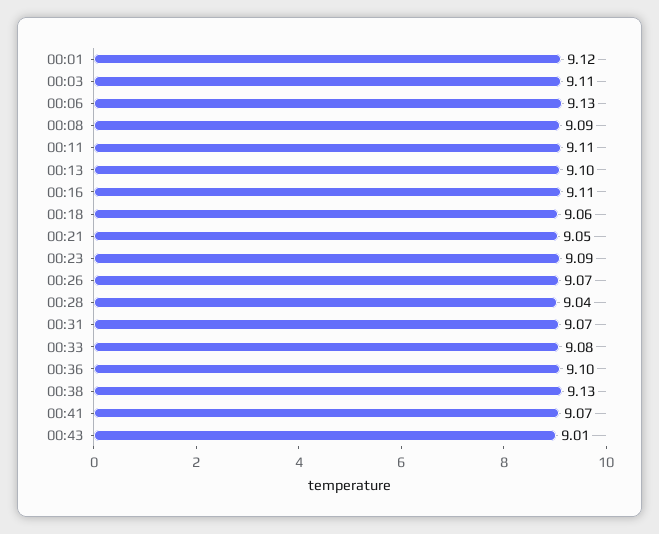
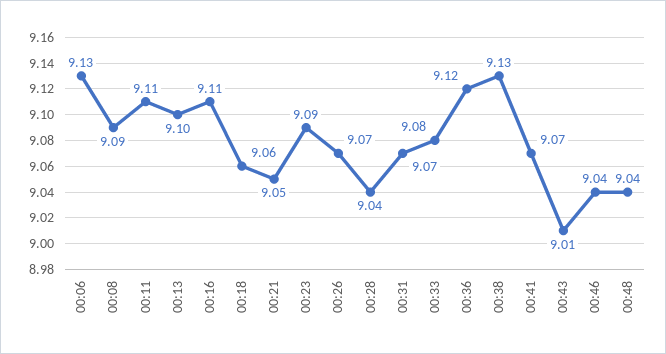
00:01: 9.12 -> none
00:03: 9.11 -> none
00:36: 9.1 -> 9.12
00:46: none -> 9.04
00:48: none -> 9.04

